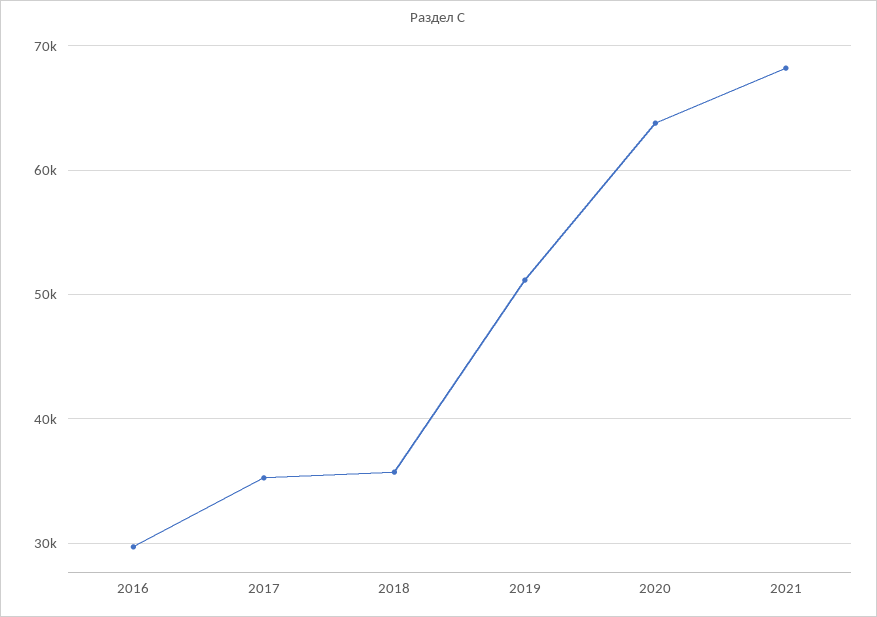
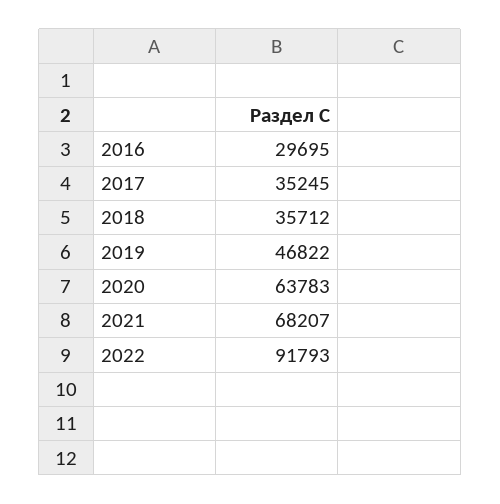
2019: 51000 -> 46822
2022: none -> 91793

